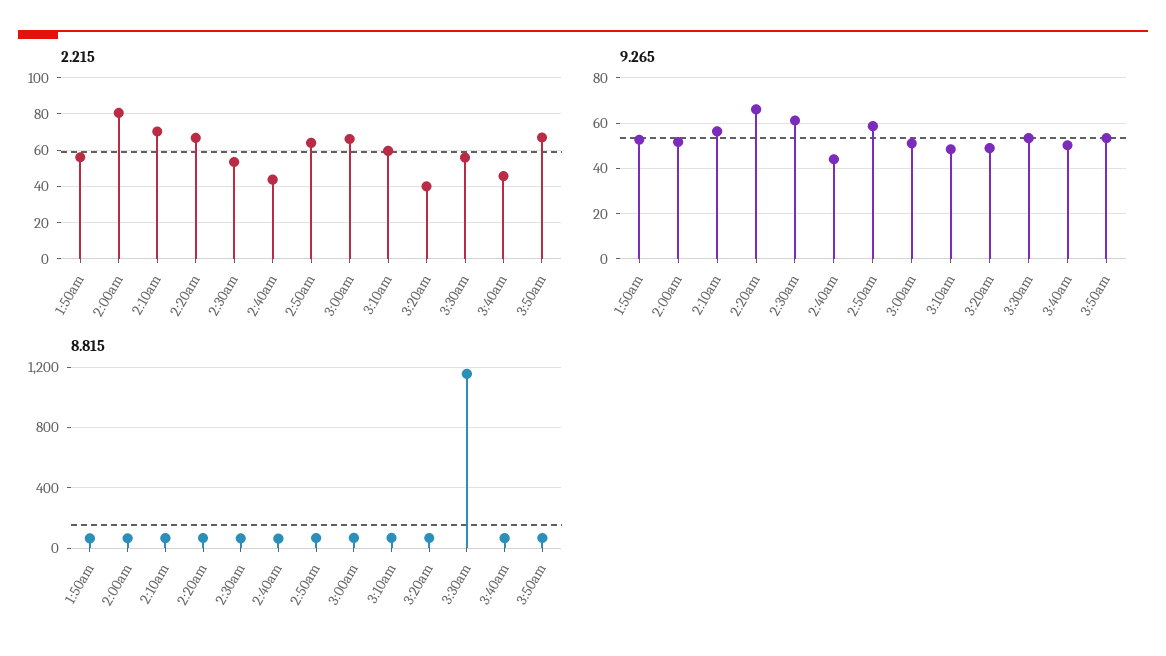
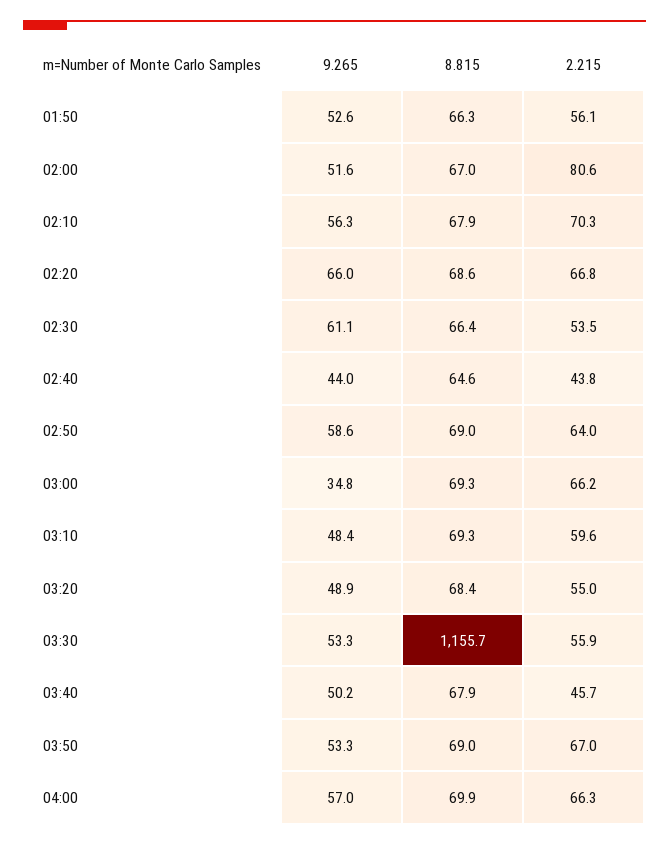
2.215, 3:20am: 40 -> 55
9.265, 3:00am: 50 -> 34.8
9.265, 04:00: none -> 57
8.815, 04:00: none -> 69.9
2.215, 04:00: none -> 66.3

